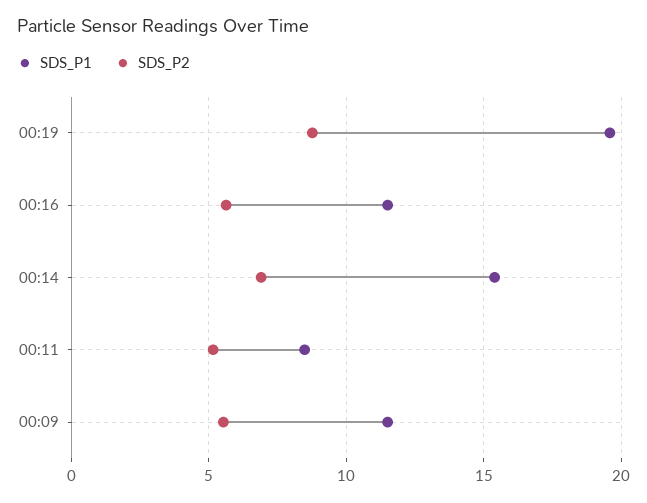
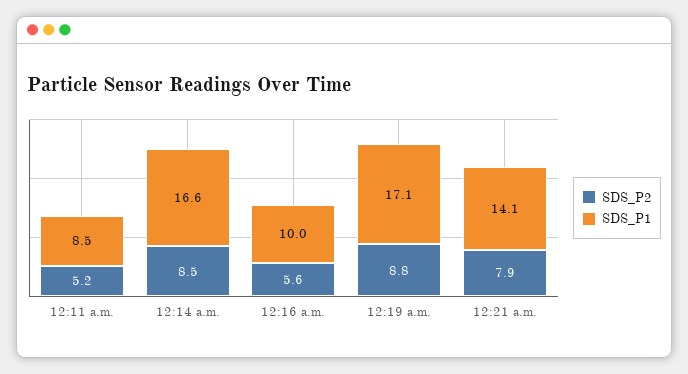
SDS_P1, 00:19: 19.5 -> 17.1
SDS_P1, 00:16: 11.5 -> 10
SDS_P1, 00:14: 15.5 -> 16.6
SDS_P2, 00:14: 7 -> 8.5
SDS_P1, 00:09: 11.5 -> none
SDS_P2, 00:09: 5.5 -> none
SDS_P2, 12:21 a.m.: none -> 7.9
SDS_P1, 12:21 a.m.: none -> 14.1

